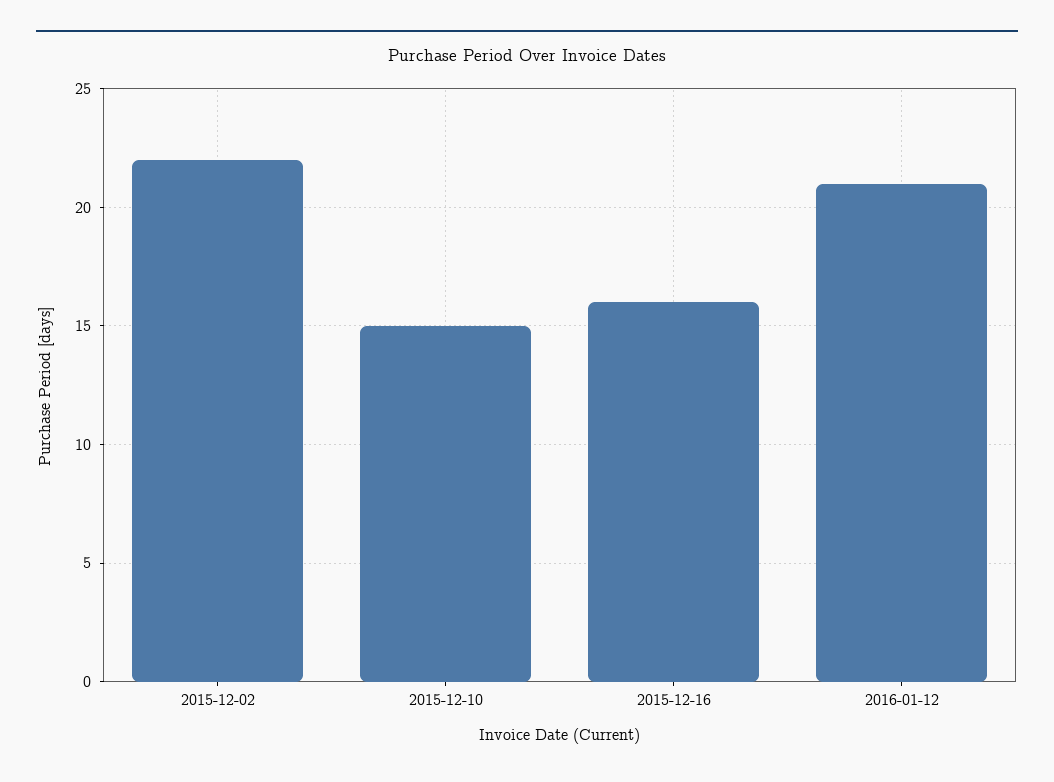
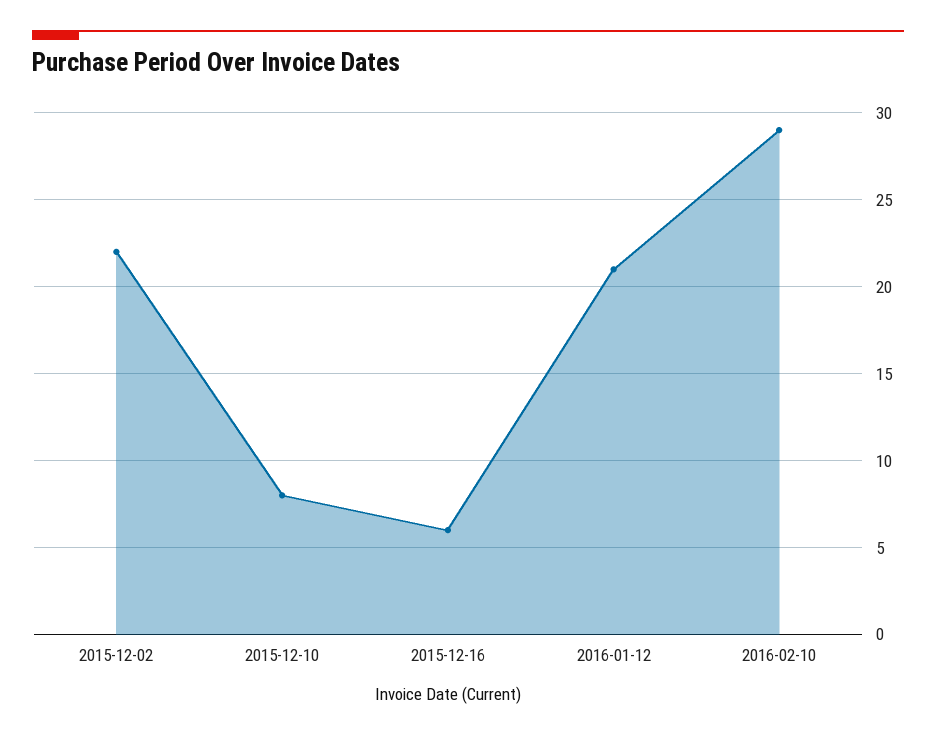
2015-12-10: 15 -> 8
2015-12-16: 16 -> 6
2016-02-10: none -> 29

